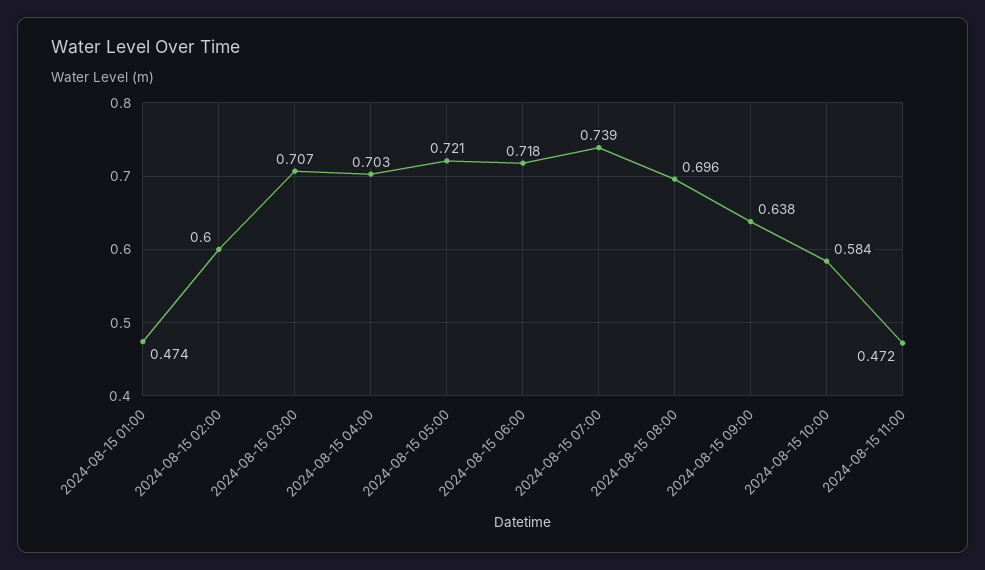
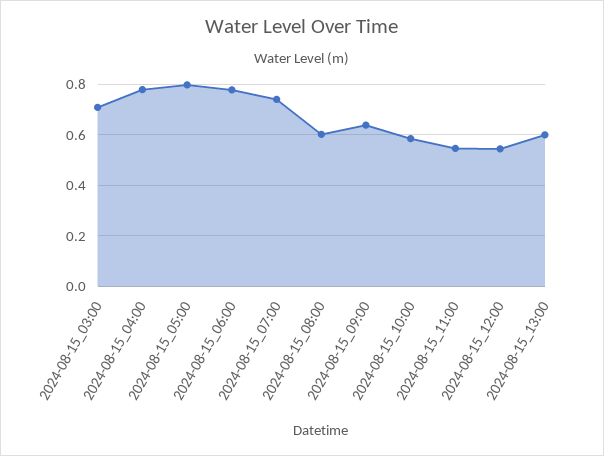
2024-08-15 01:00: 0.474 -> none
2024-08-15 02:00: 0.6 -> none
2024-08-15 04:00: 0.703 -> 0.775
2024-08-15 05:00: 0.721 -> 0.8
2024-08-15 06:00: 0.718 -> 0.775
2024-08-15 08:00: 0.696 -> 0.6
2024-08-15 11:00: 0.472 -> 0.55
2024-08-15_12:00: none -> 0.55
2024-08-15_13:00: none -> 0.6

